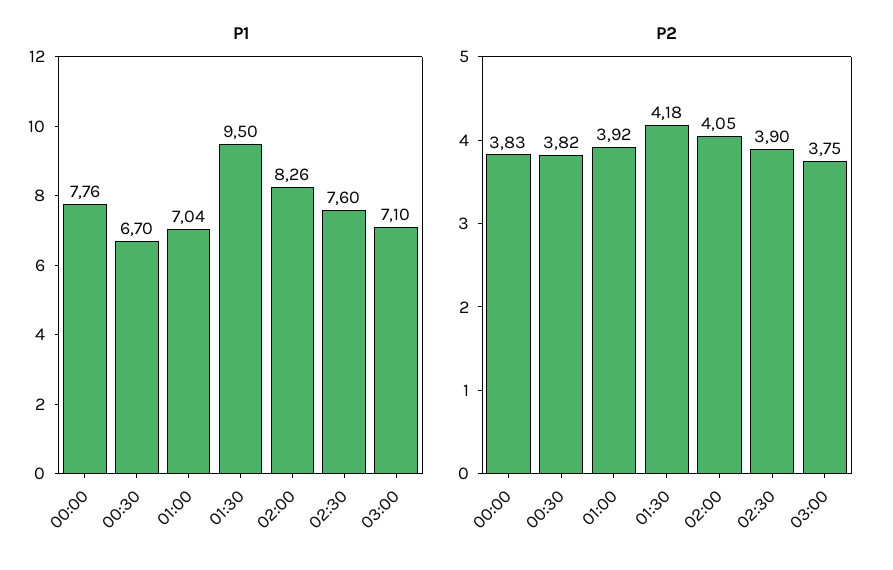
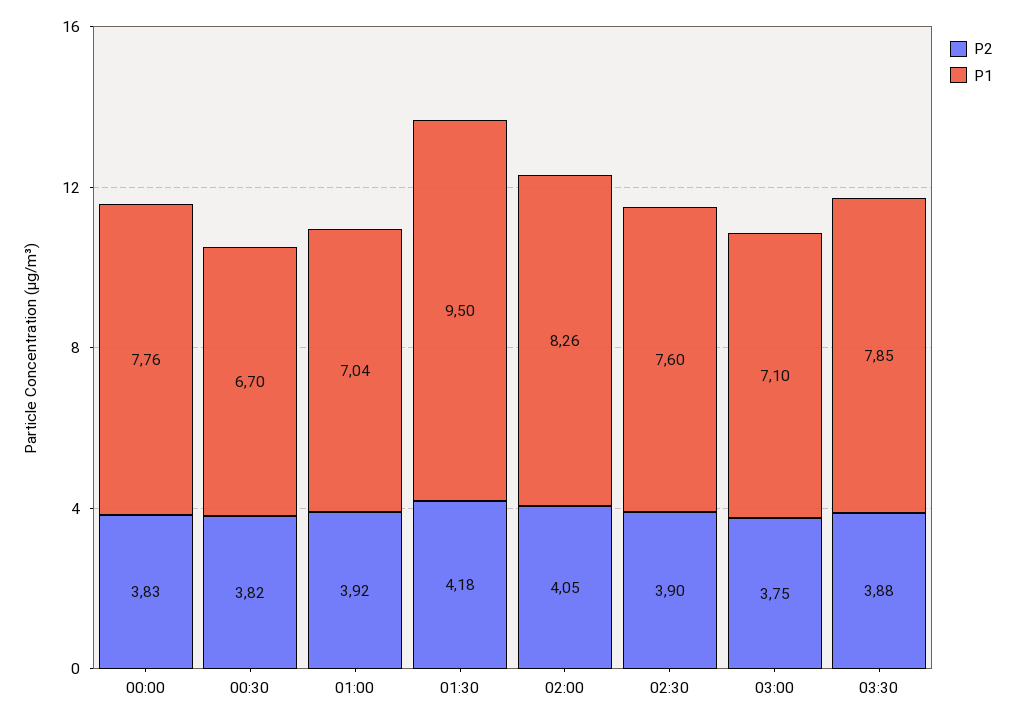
P2, 03:30: none -> 3.88
P1, 03:30: none -> 7.85

